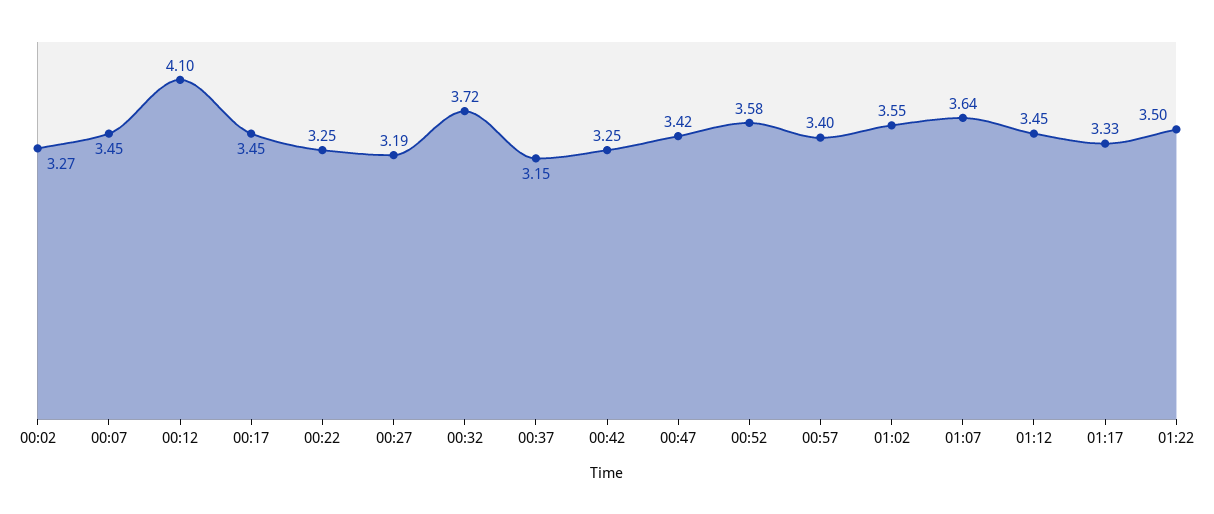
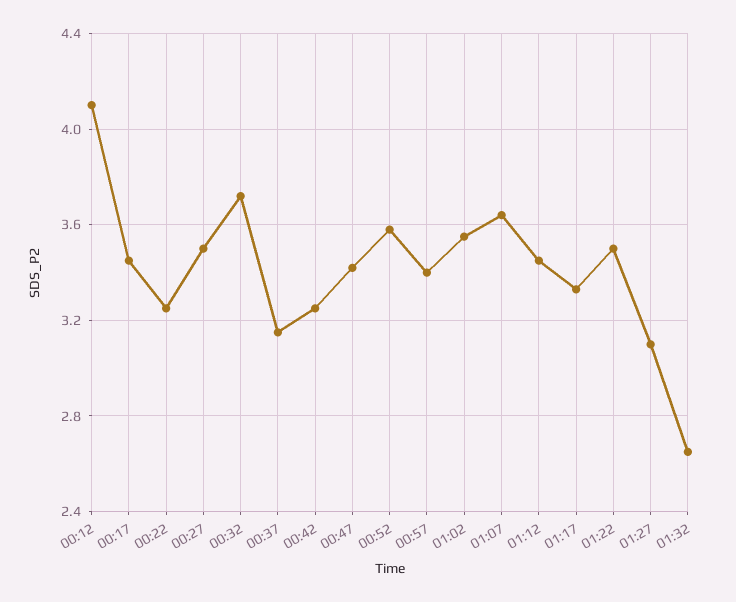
00:02: 3.27 -> none
00:07: 3.45 -> none
00:27: 3.19 -> 3.5
01:27: none -> 3.1
01:32: none -> 2.65

